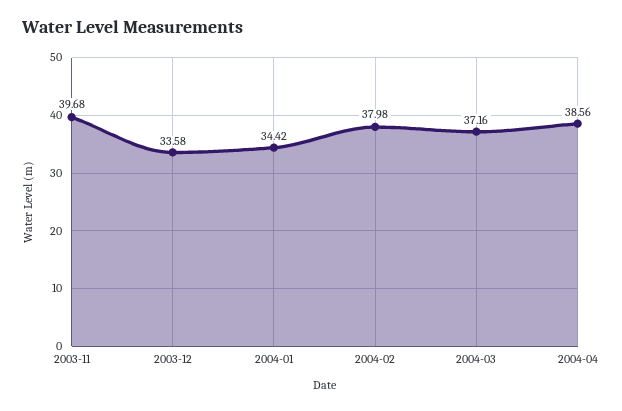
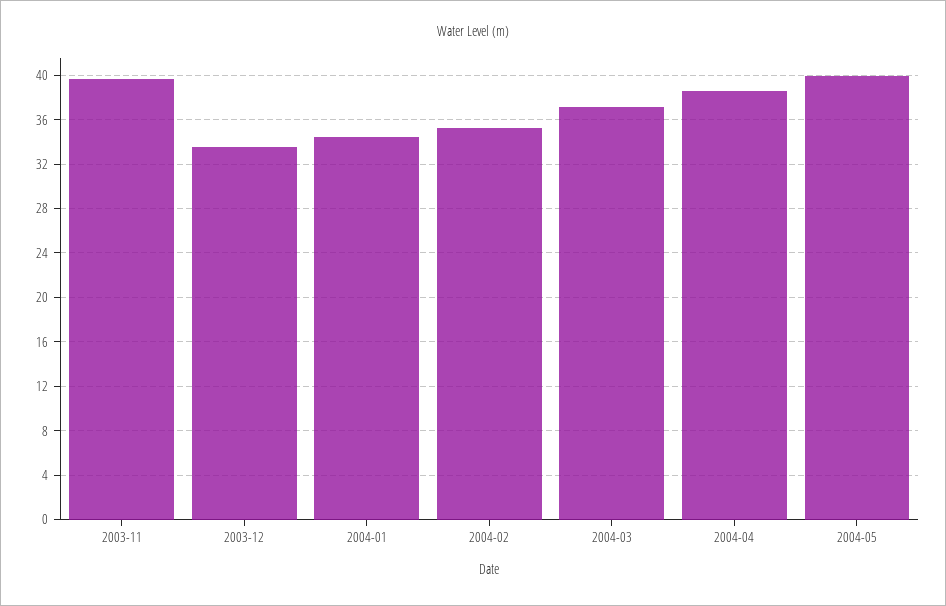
2004-02: 37.98 -> 35
2004-05: none -> 40

